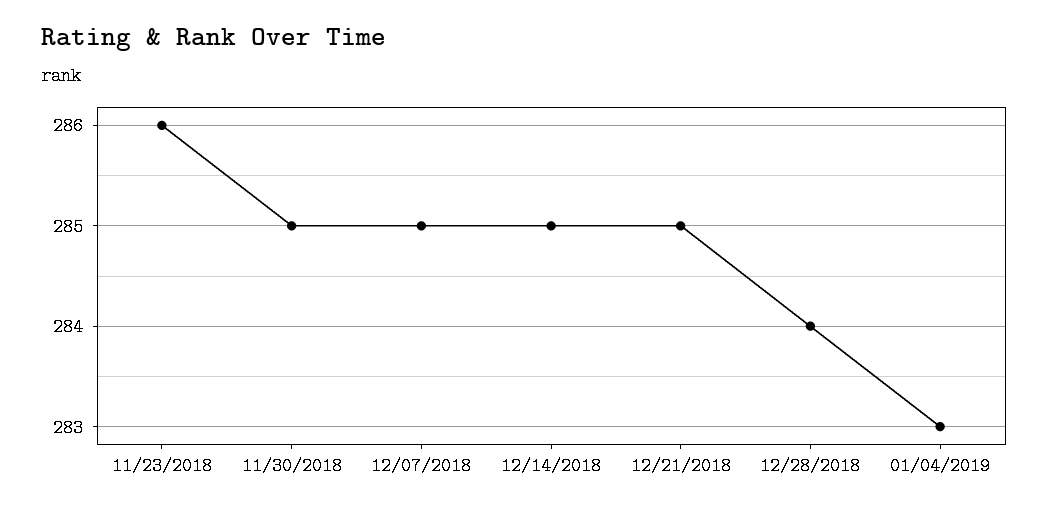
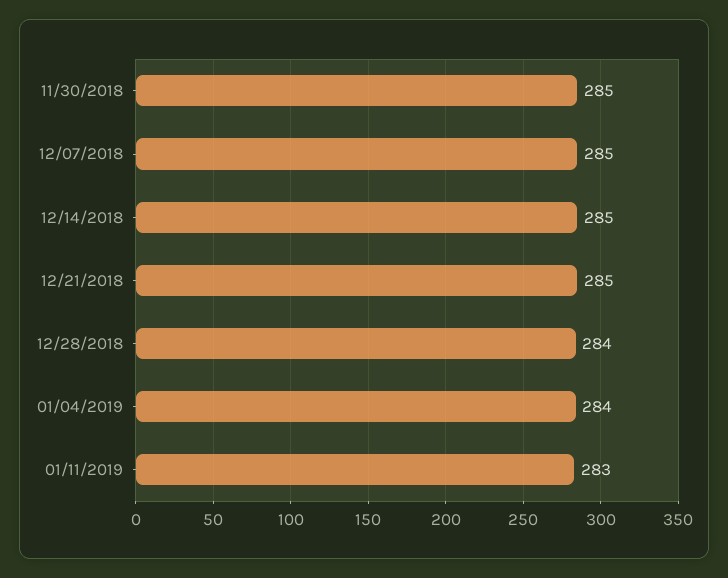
11/23/2018: 286 -> none
01/04/2019: 283 -> 284
01/11/2019: none -> 283

